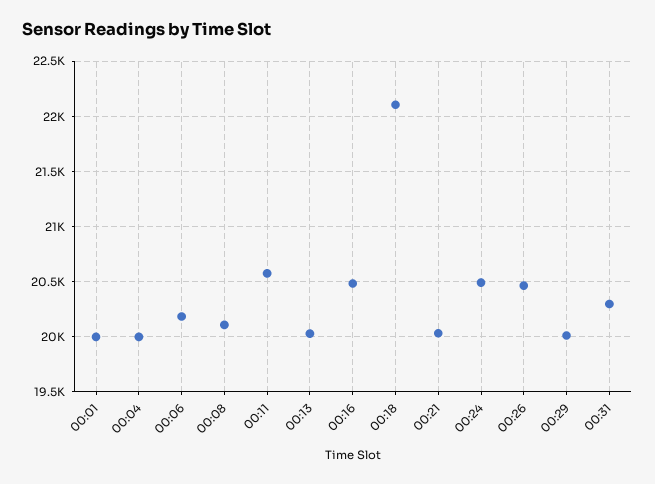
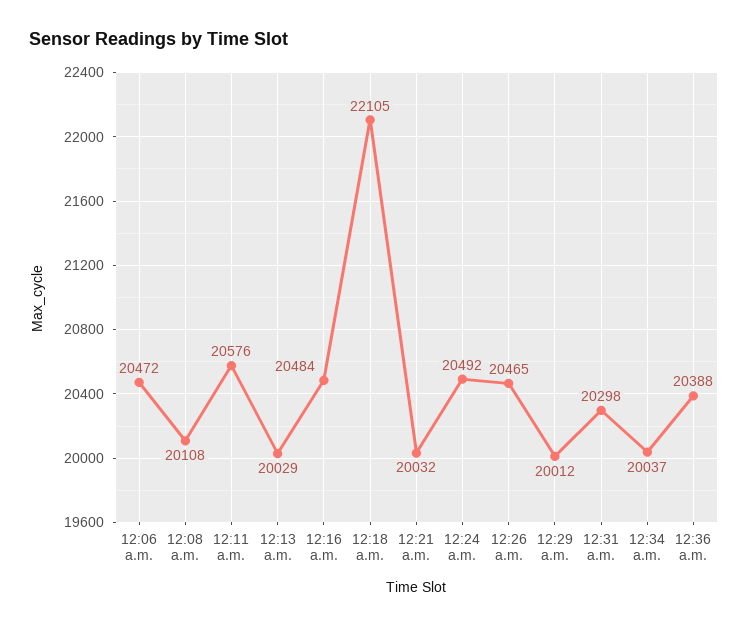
00:01: 20000 -> none
00:04: 20000 -> none
00:06: 20200 -> 20472
12:34 a.m.: none -> 20037
12:36 a.m.: none -> 20388

